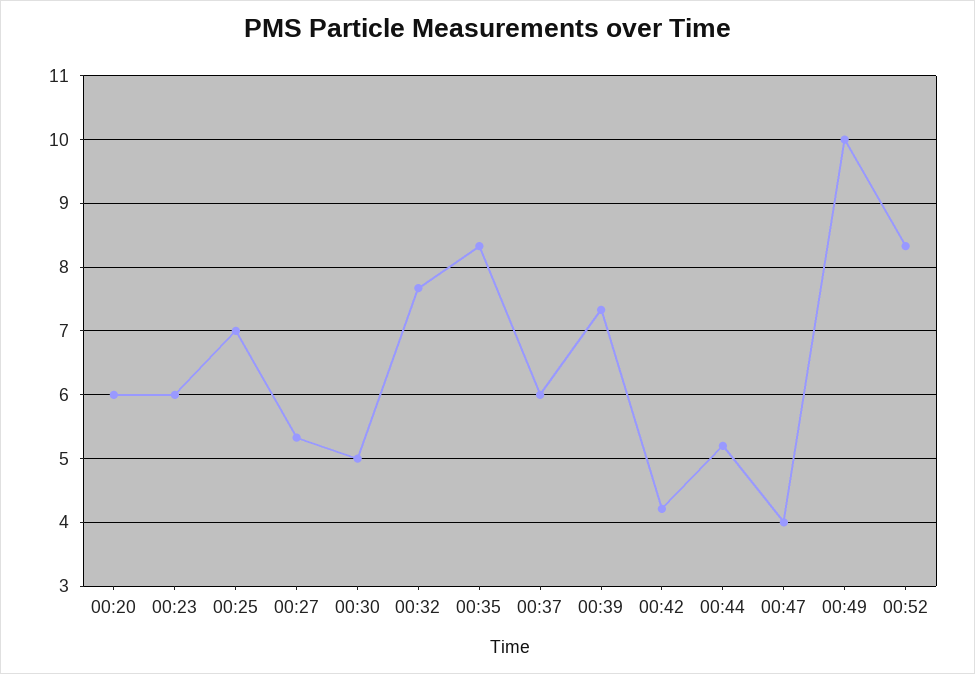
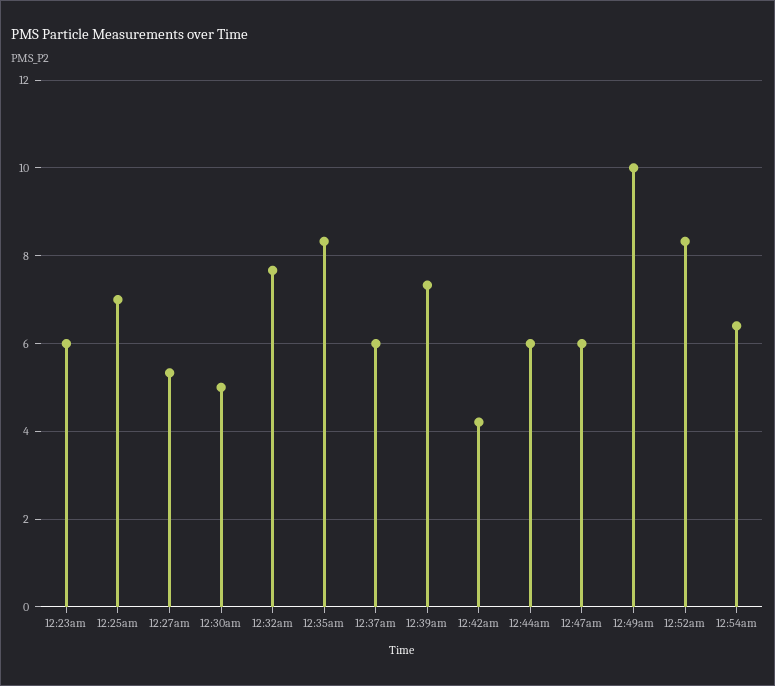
00:20: 6 -> none
00:44: 5.2 -> 6
00:47: 4 -> 6
12:54am: none -> 6.4

